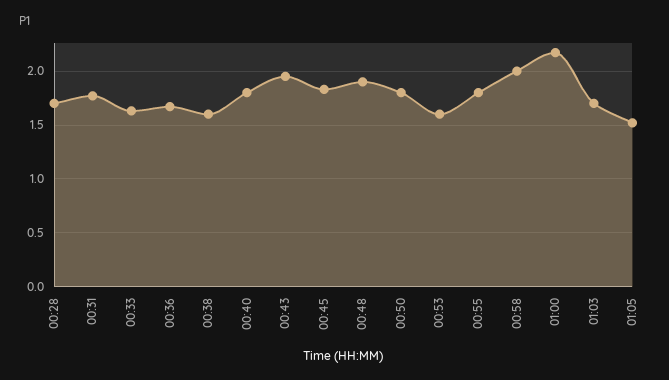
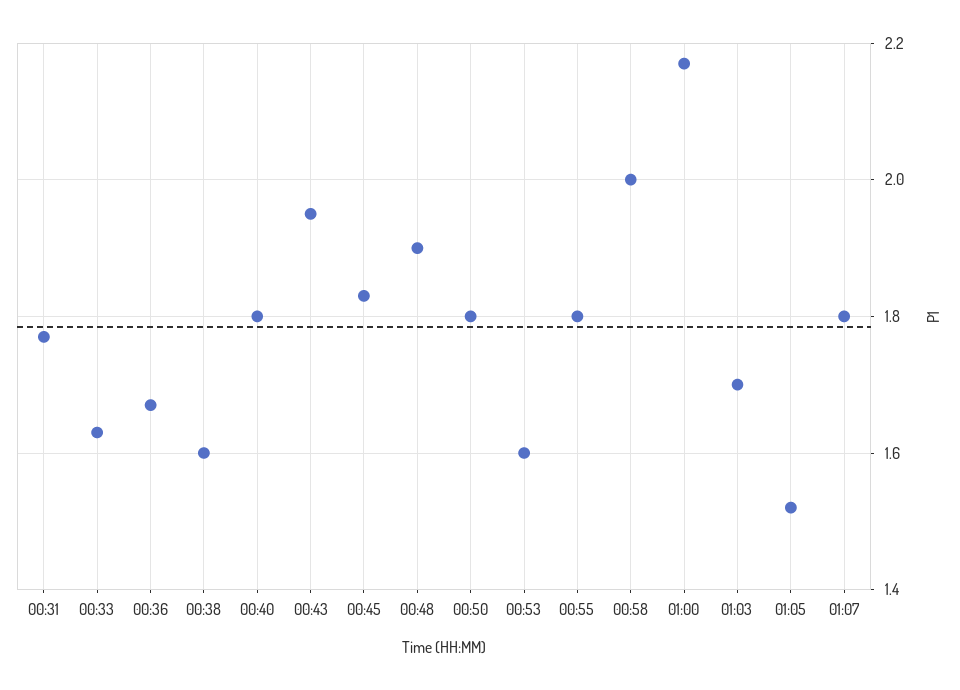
00:28: 1.7 -> none
01:07: none -> 1.8

